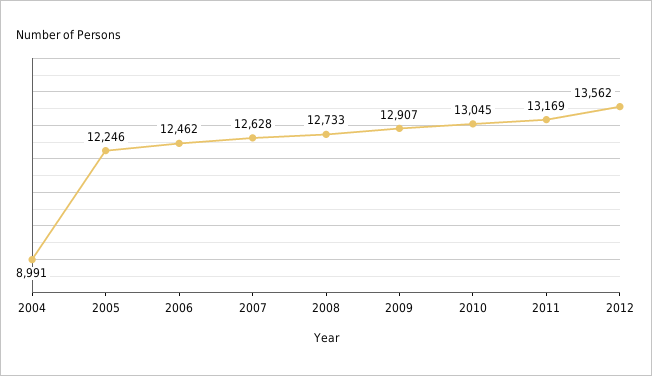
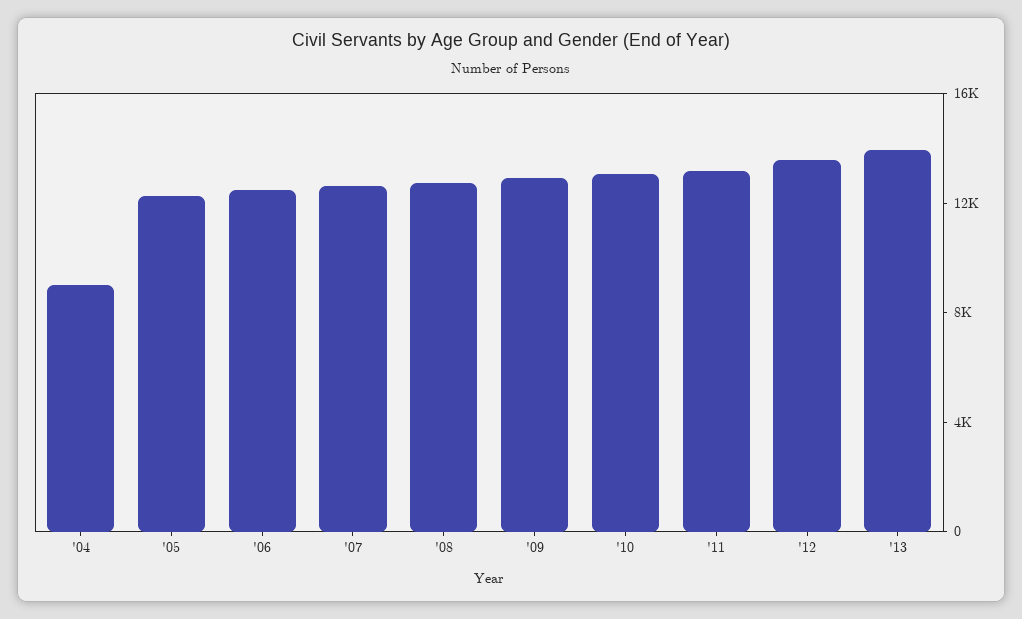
'13: none -> 14000

